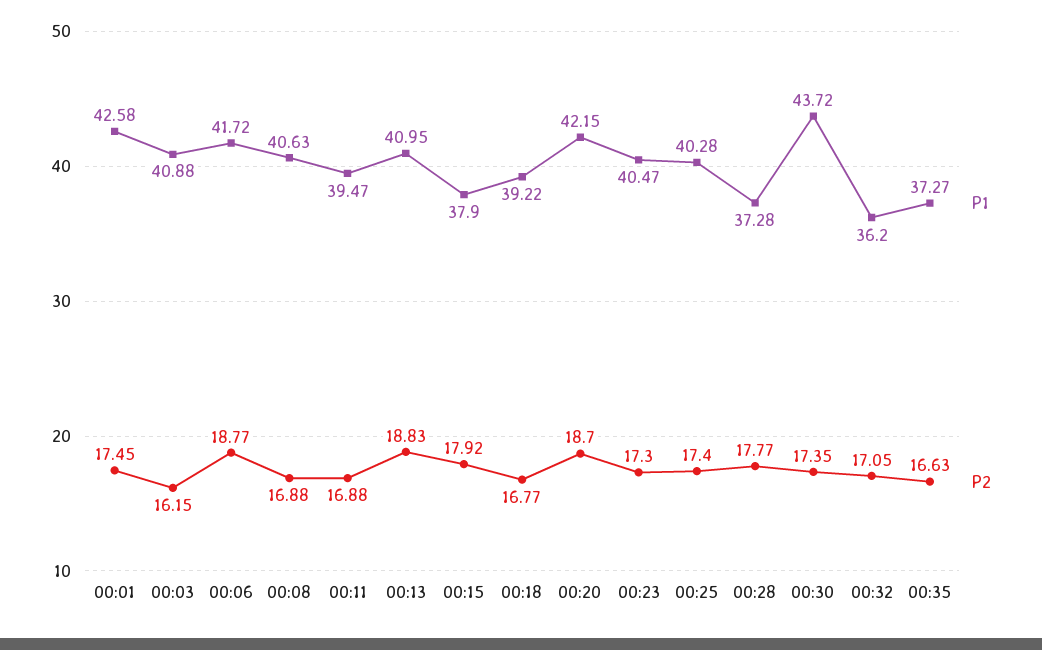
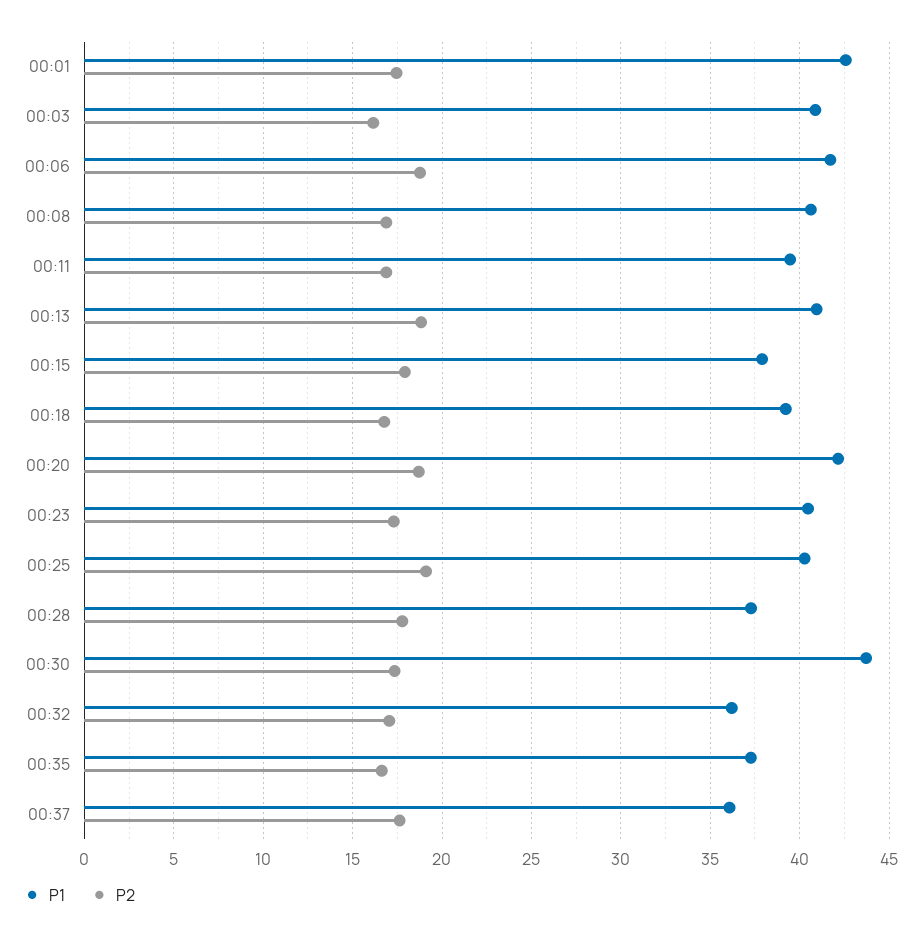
P2, 00:25: 17.4 -> 19
P1, 00:37: none -> 36
P2, 00:37: none -> 17.5

